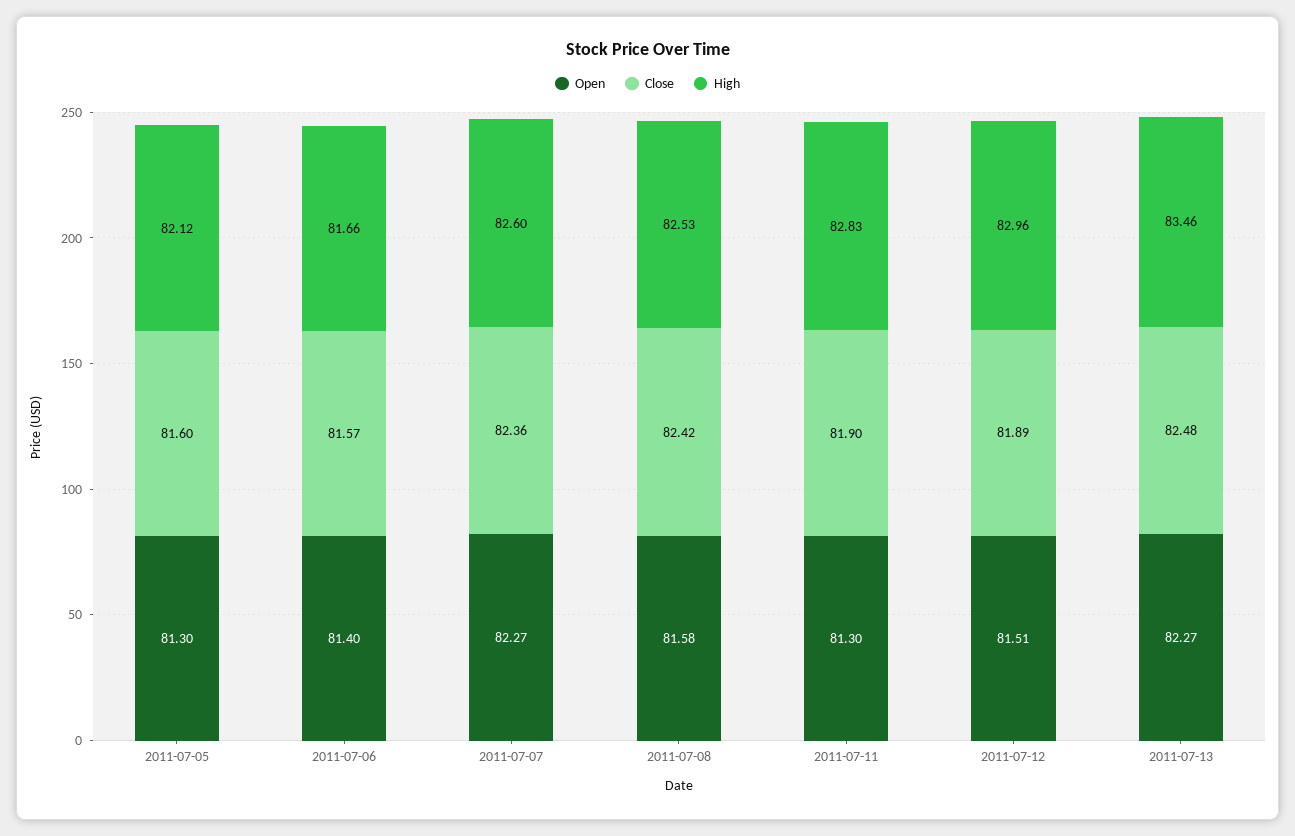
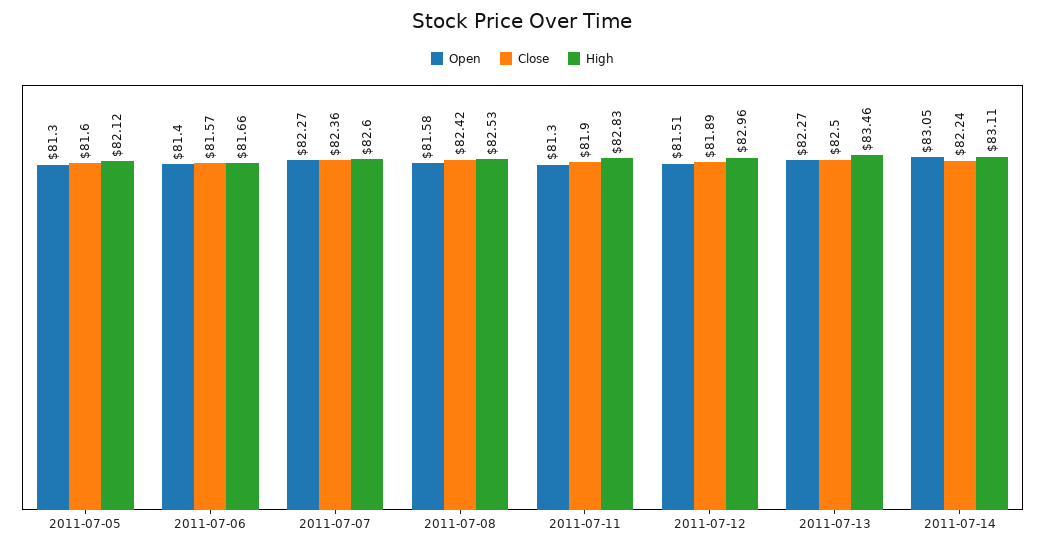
Close, 2011-07-13: 82.48 -> 82.5
Open, 2011-07-14: none -> 83.05
Close, 2011-07-14: none -> 82.24
High, 2011-07-14: none -> 83.11

